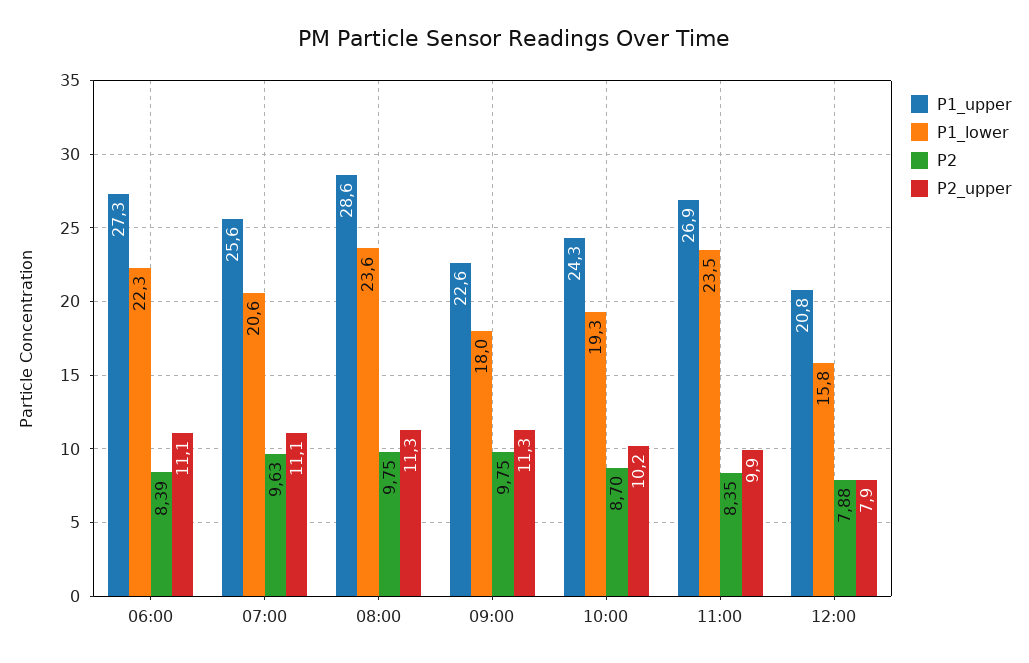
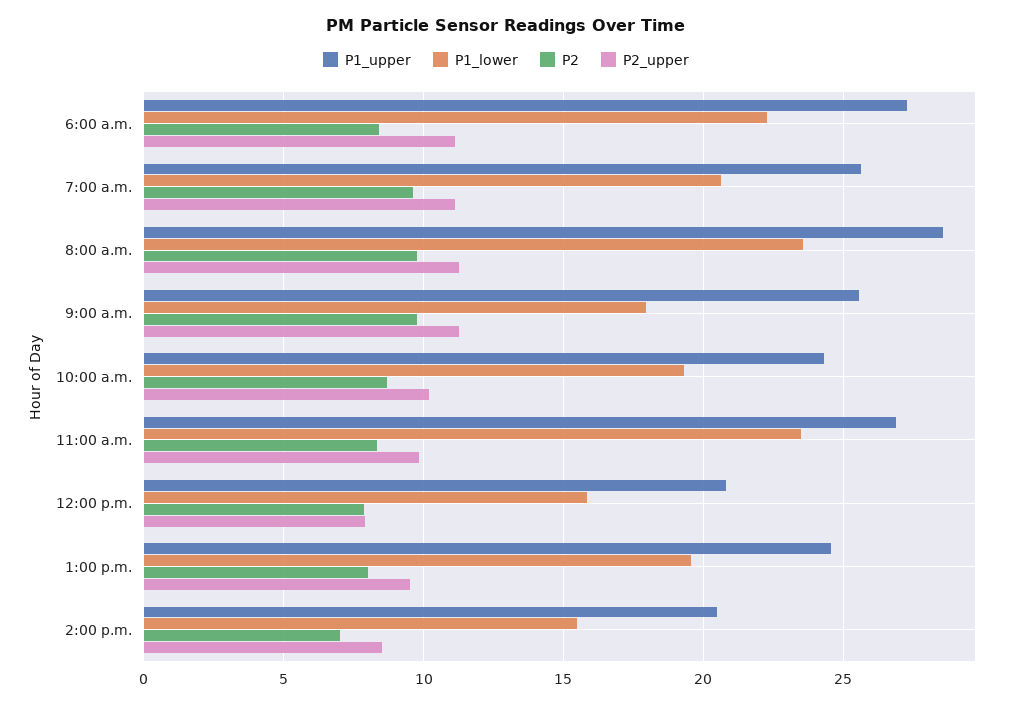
P1_upper, 09:00: 22.6 -> 25.5
P1_upper, 1:00 p.m.: none -> 24.5
P1_lower, 1:00 p.m.: none -> 19.5
P2, 1:00 p.m.: none -> 8
P2_upper, 1:00 p.m.: none -> 9.5
P1_upper, 2:00 p.m.: none -> 20.5
P1_lower, 2:00 p.m.: none -> 15.5
P2, 2:00 p.m.: none -> 7
P2_upper, 2:00 p.m.: none -> 8.5

